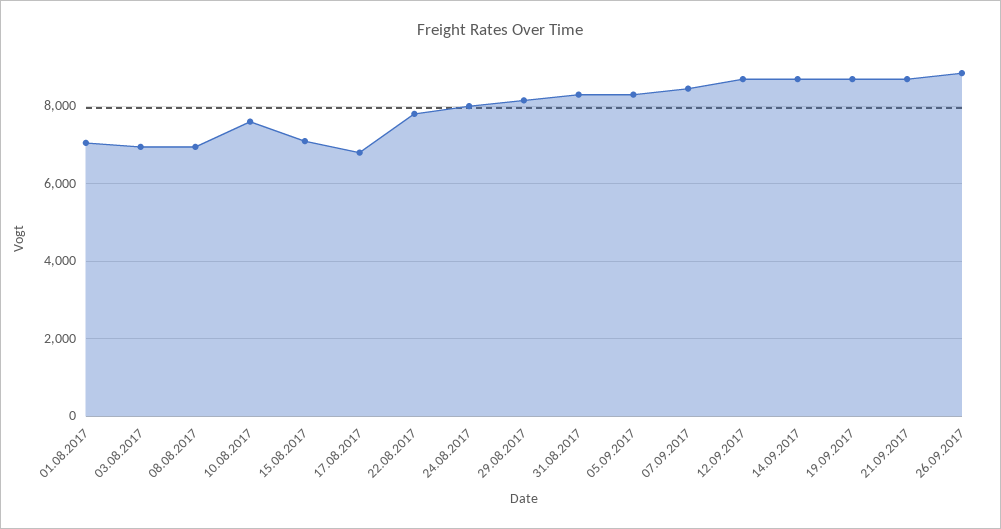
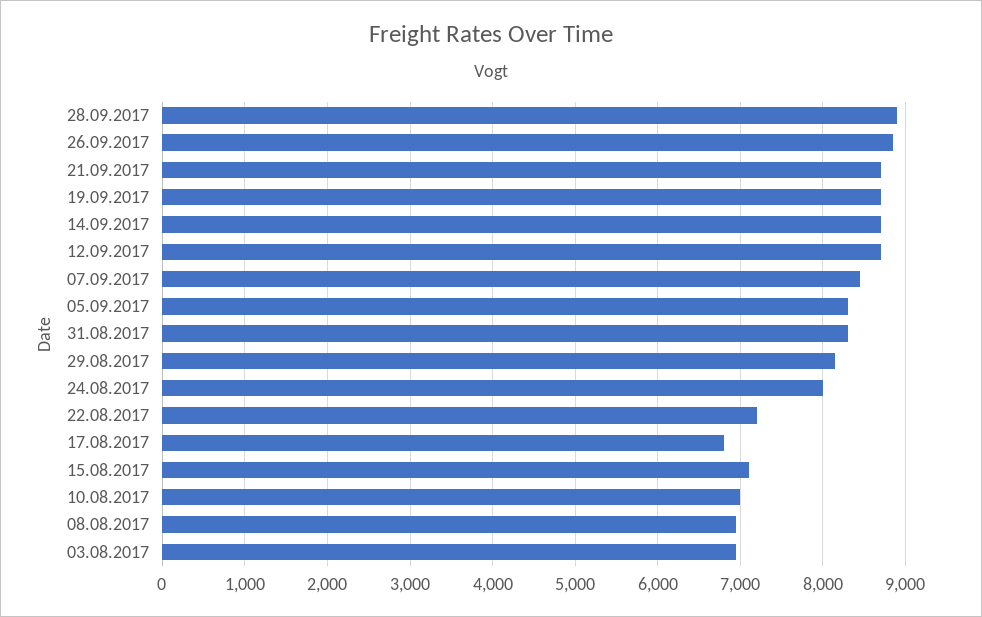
01.08.2017: 7000 -> none
10.08.2017: 7600 -> 7000
22.08.2017: 7800 -> 7200
28.09.2017: none -> 8900

